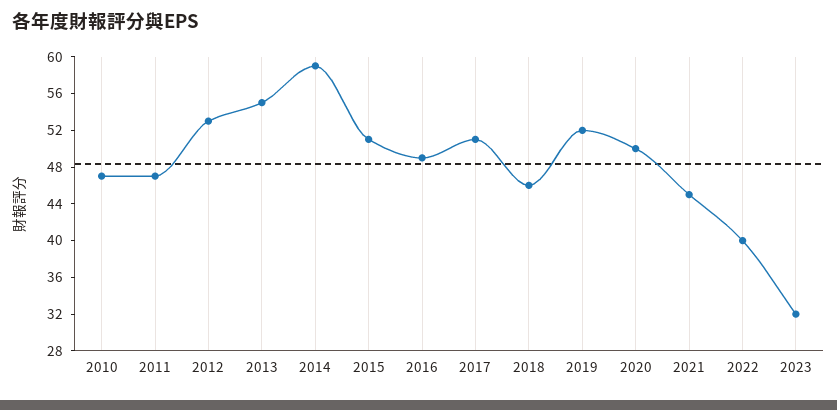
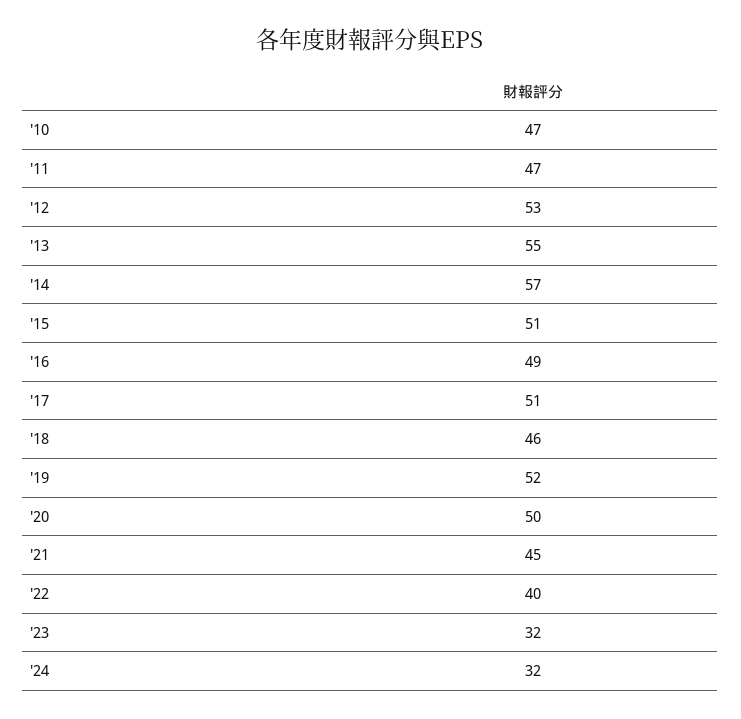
2014: 59 -> 57
'24: none -> 32

